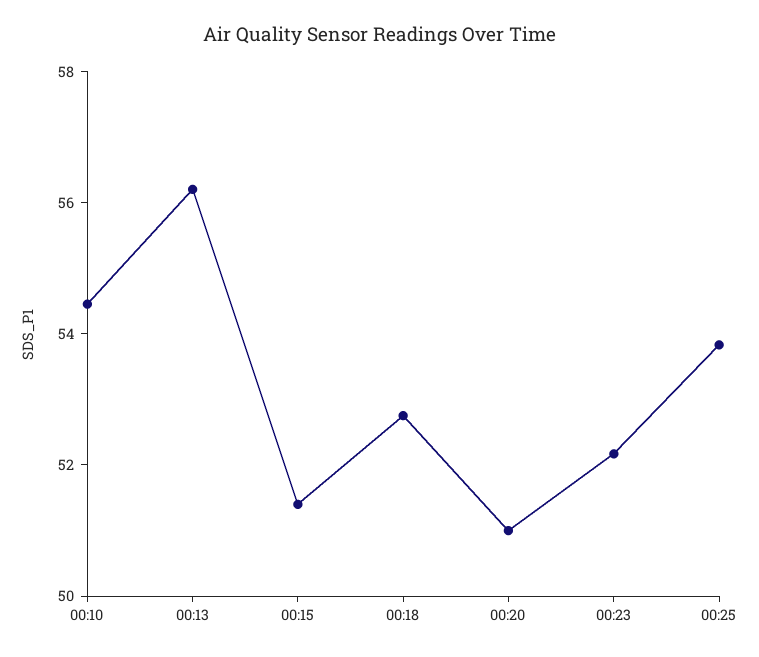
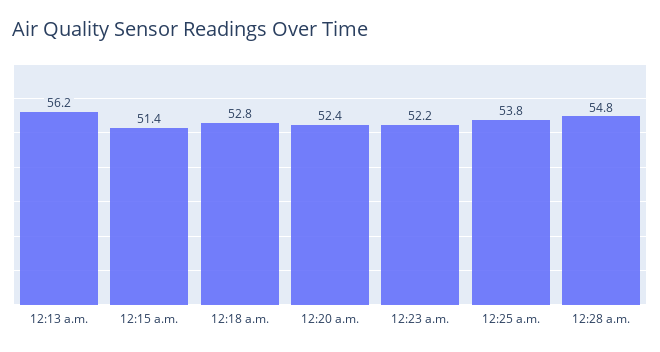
00:10: 54.5 -> none
00:20: 51 -> 52.4
12:28 a.m.: none -> 54.8

